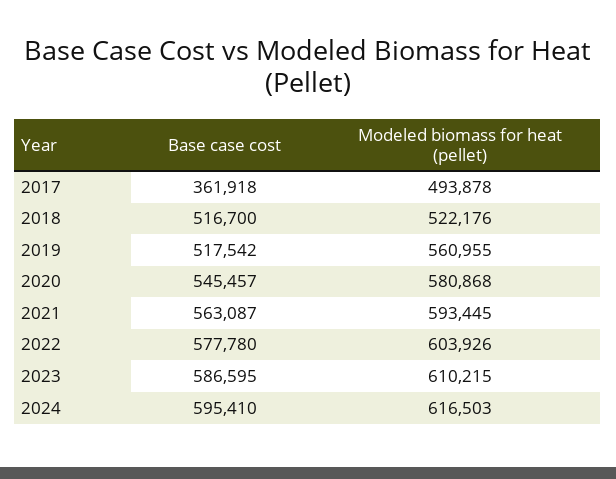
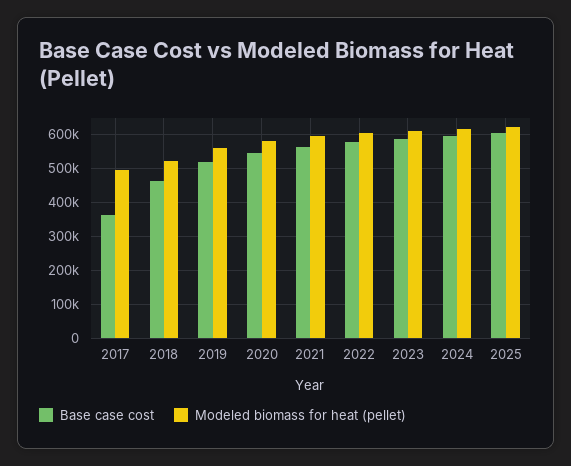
Base case cost, 2018: 516700 -> 460000
Base case cost, 2025: none -> 600000
Modeled biomass for heat (pellet), 2025: none -> 620000

